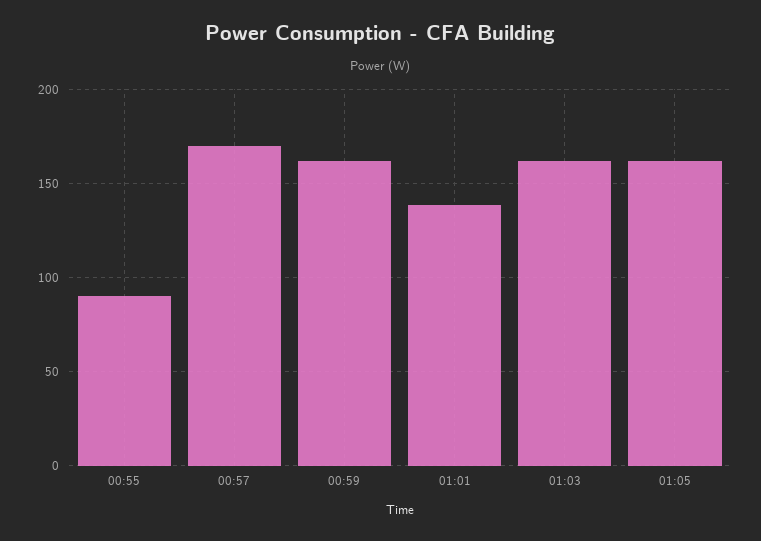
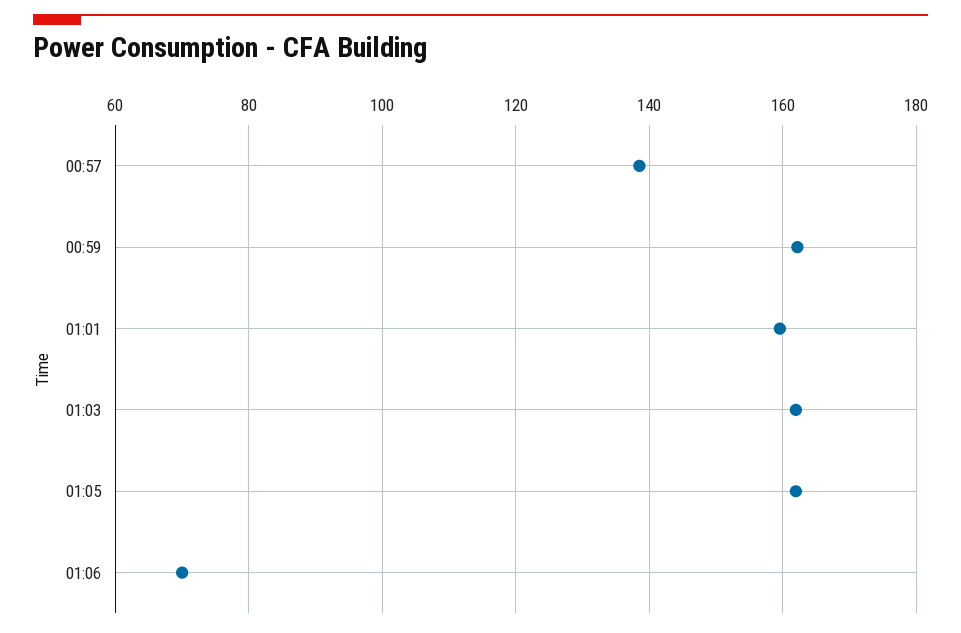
00:55: 90 -> none
00:57: 170 -> 138
01:01: 140 -> 160
01:06: none -> 70

